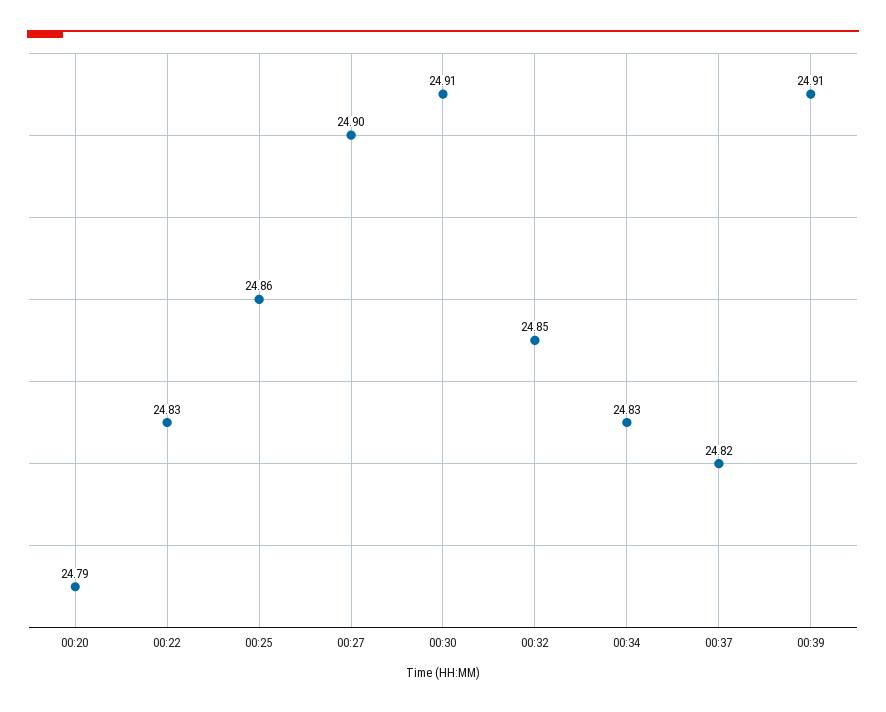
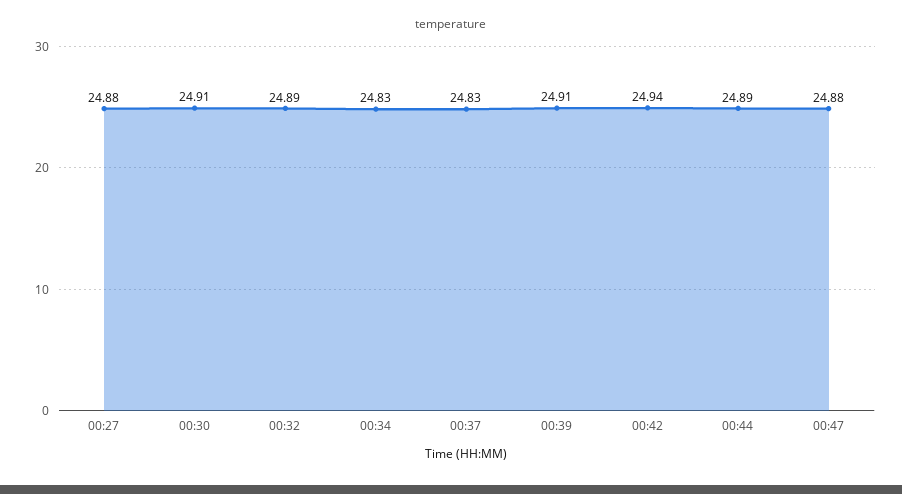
00:20: 24.79 -> none
00:22: 24.83 -> none
00:25: 24.86 -> none
00:27: 24.9 -> 24.88
00:32: 24.85 -> 24.89
00:37: 24.82 -> 24.83
00:42: none -> 24.94
00:44: none -> 24.89
00:47: none -> 24.88

